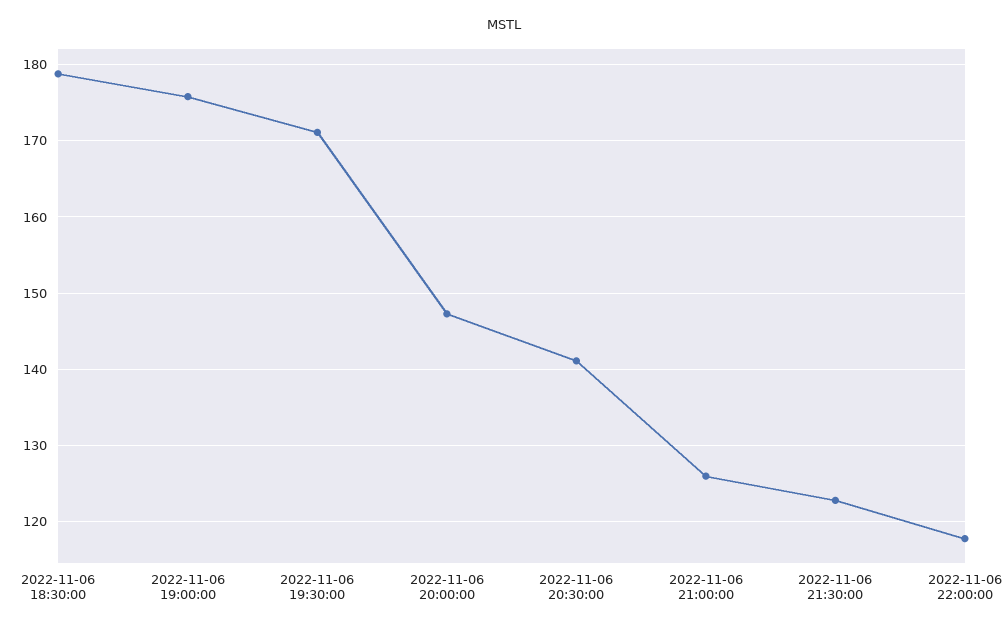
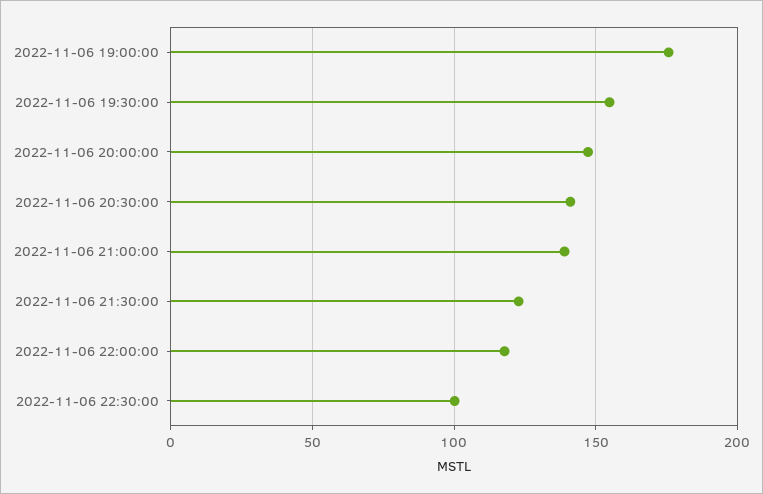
2022-11-06 18:30:00: 179 -> none
2022-11-06 19:30:00: 171 -> 155
2022-11-06 21:00:00: 126 -> 140
2022-11-06 22:30:00: none -> 100

